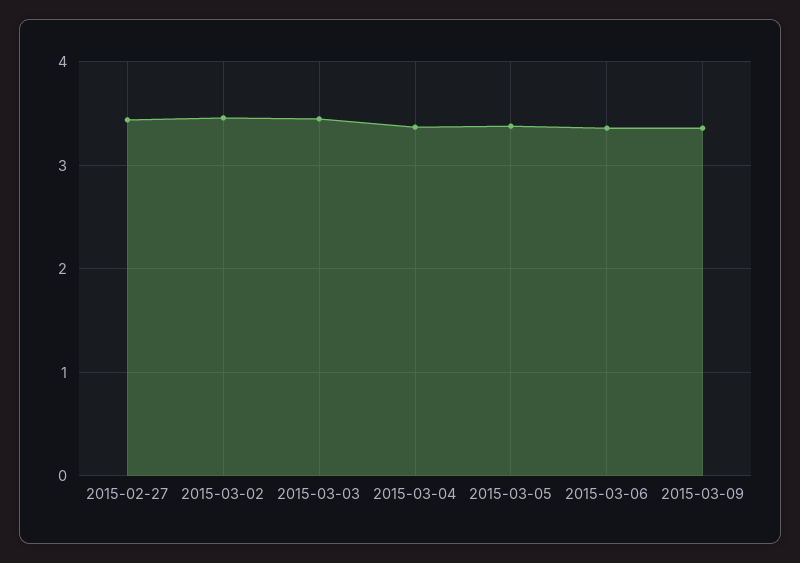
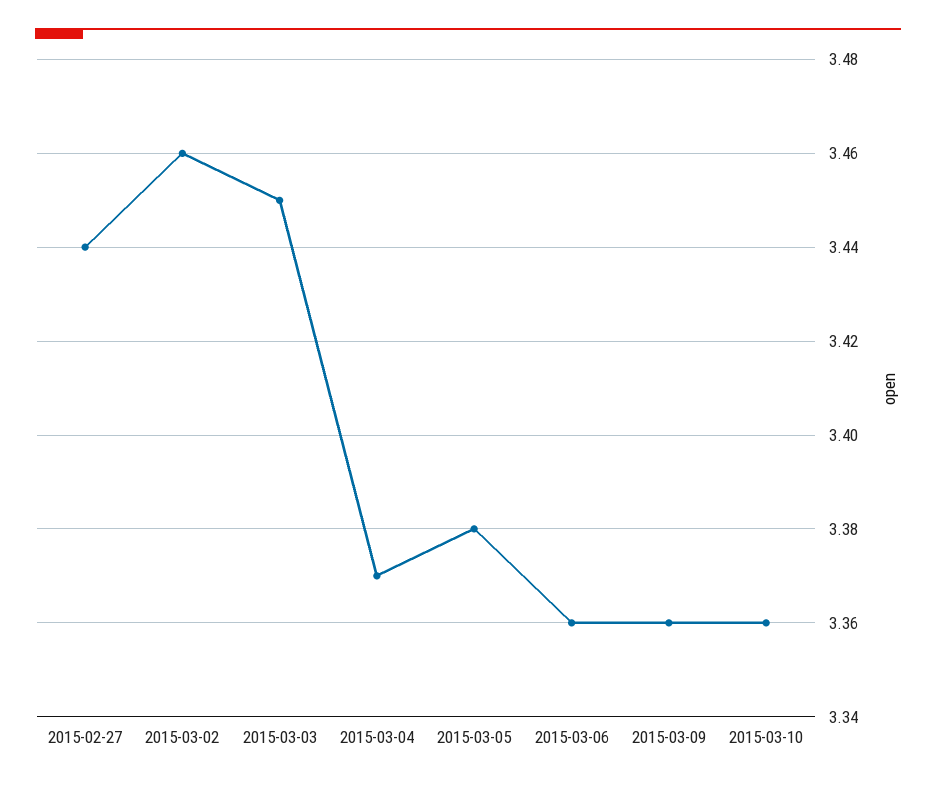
2015-03-10: none -> 3.36

